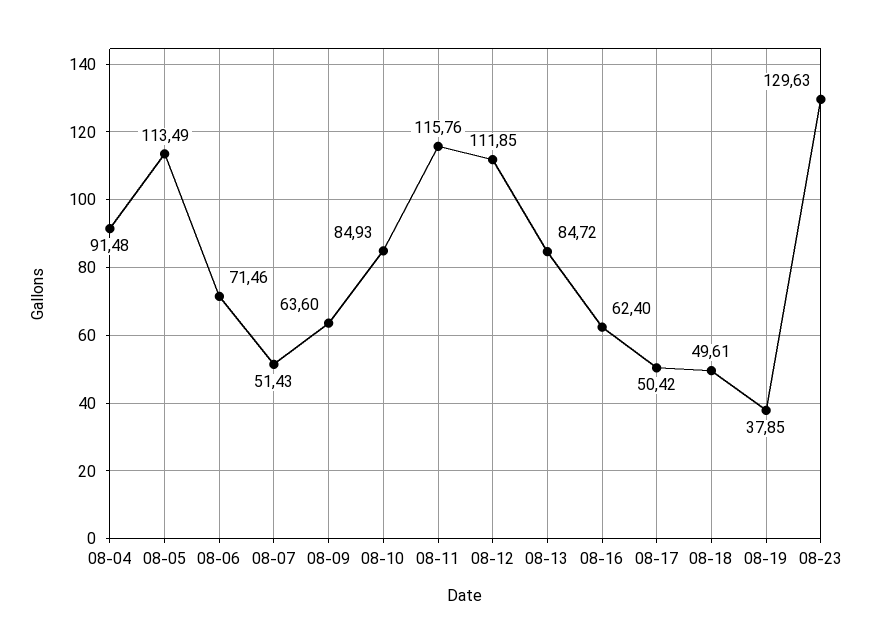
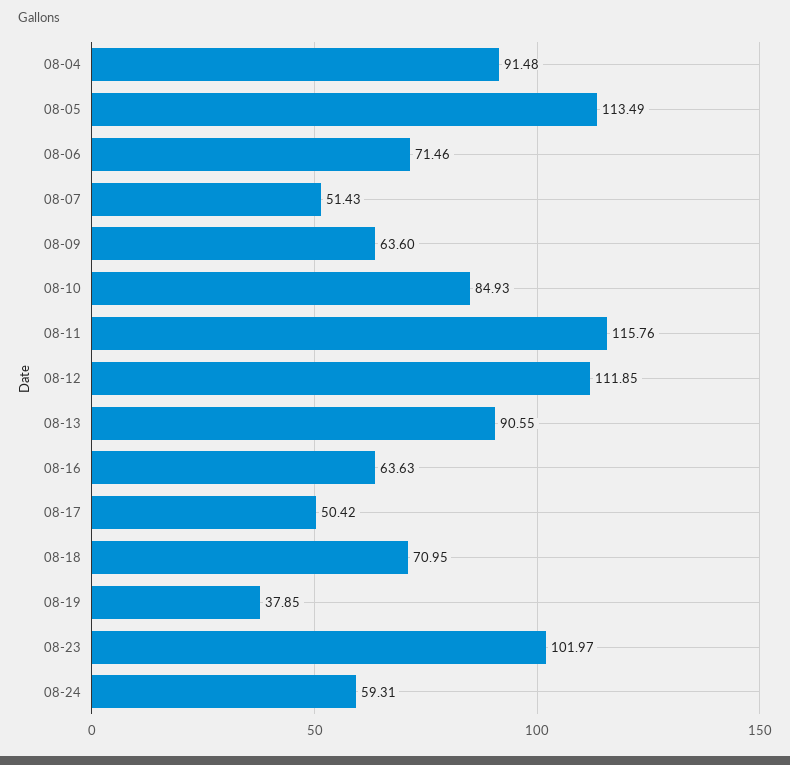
08-13: 84.72 -> 90.55
08-16: 62.4 -> 63.63
08-18: 49.61 -> 70.95
08-23: 129.63 -> 101.97
08-24: none -> 59.31

